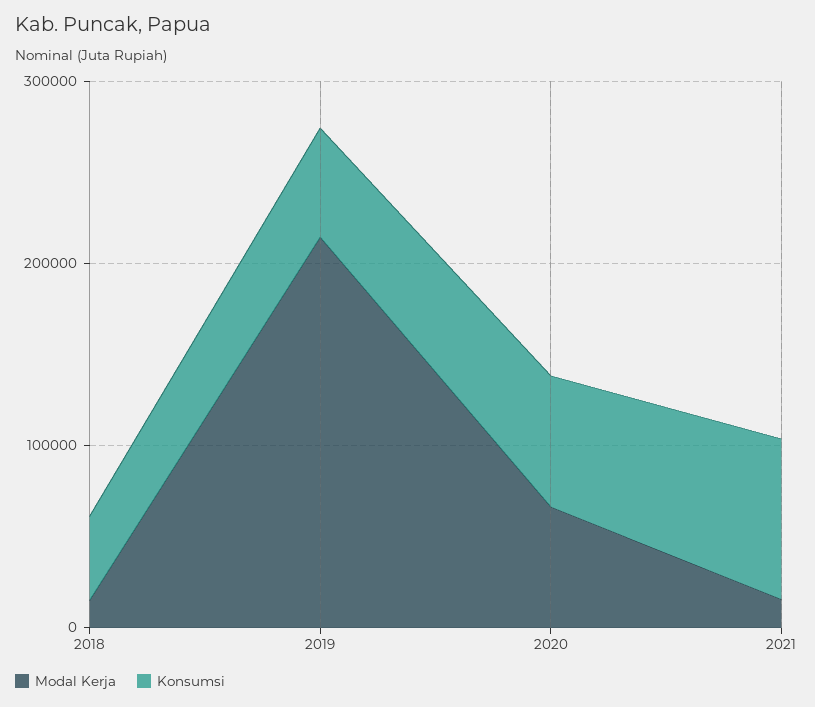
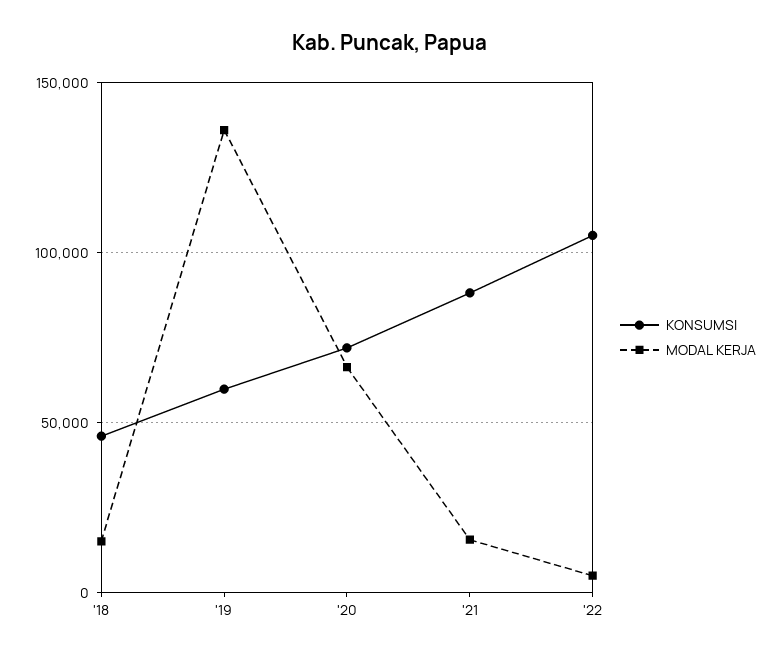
Modal Kerja, 2019: 220000 -> 135000
Konsumsi, '22: none -> 105000
Modal Kerja, '22: none -> 5000

